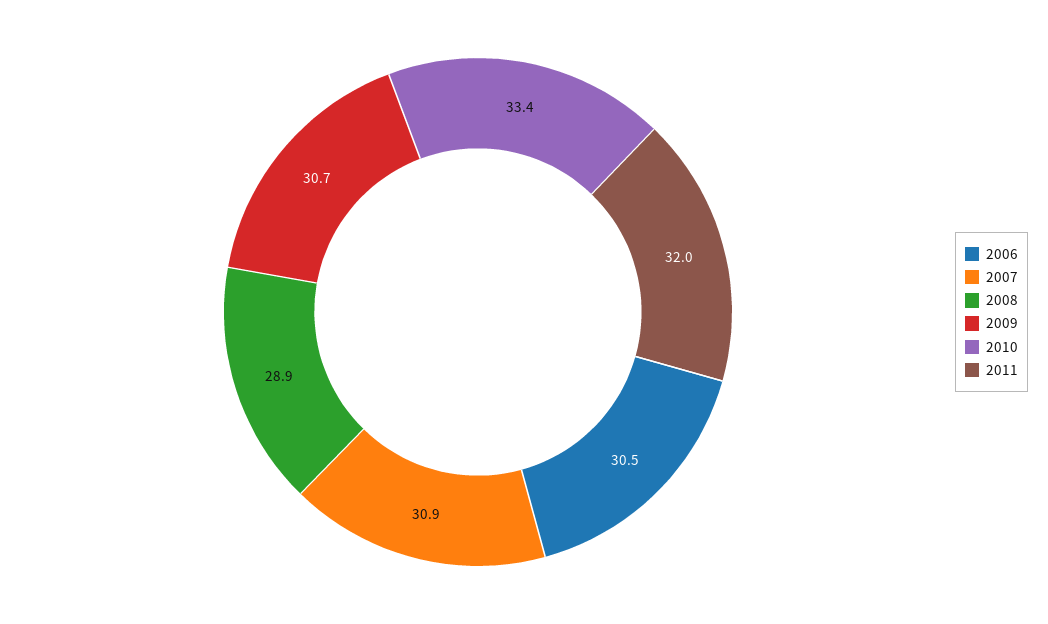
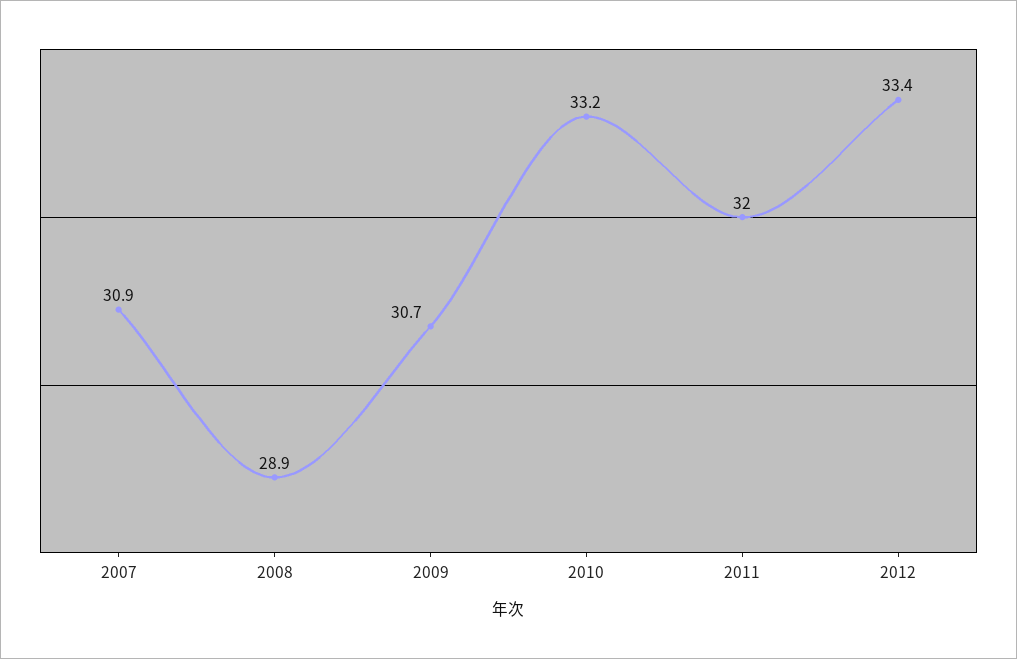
2006: 30.5 -> none
2010: 33.4 -> 33.2
2012: none -> 33.4

